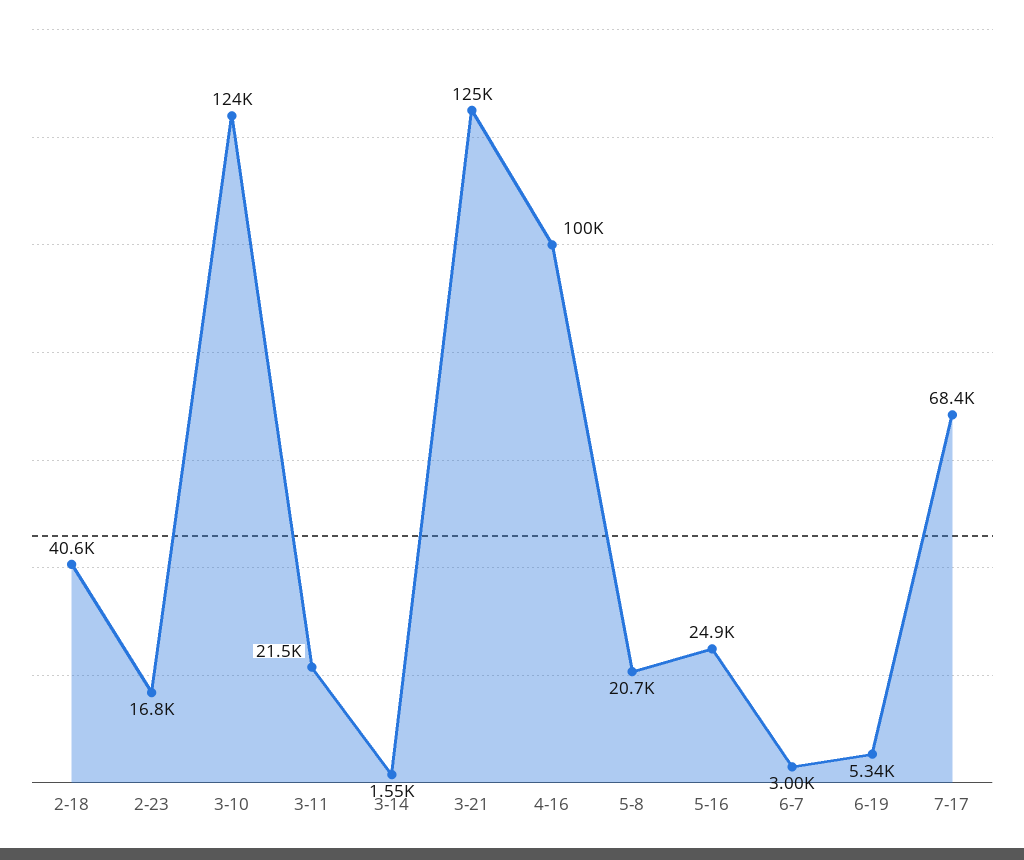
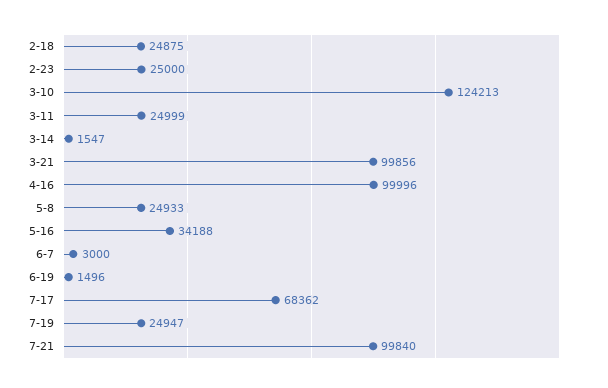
2-18: 40600 -> 24875
2-23: 16800 -> 25000
3-11: 21500 -> 24999
3-21: 125000 -> 99856
5-8: 20700 -> 24933
5-16: 24900 -> 34188
6-19: 5340 -> 1496
7-19: none -> 24947
7-21: none -> 99840

